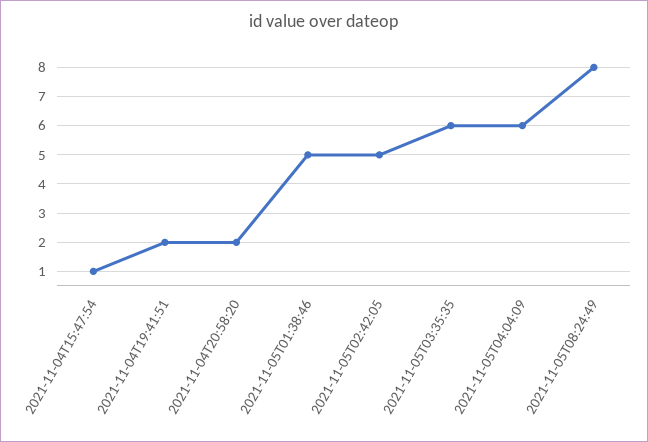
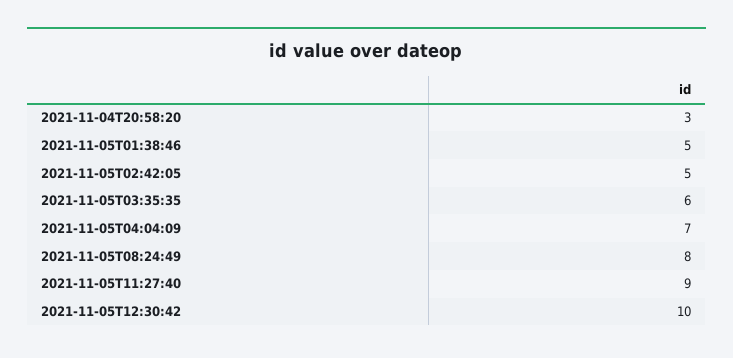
2021-11-04T15:47:54: 1 -> none
2021-11-04T19:41:51: 2 -> none
2021-11-04T20:58:20: 2 -> 3
2021-11-05T04:04:09: 6 -> 7
2021-11-05T11:27:40: none -> 9
2021-11-05T12:30:42: none -> 10

